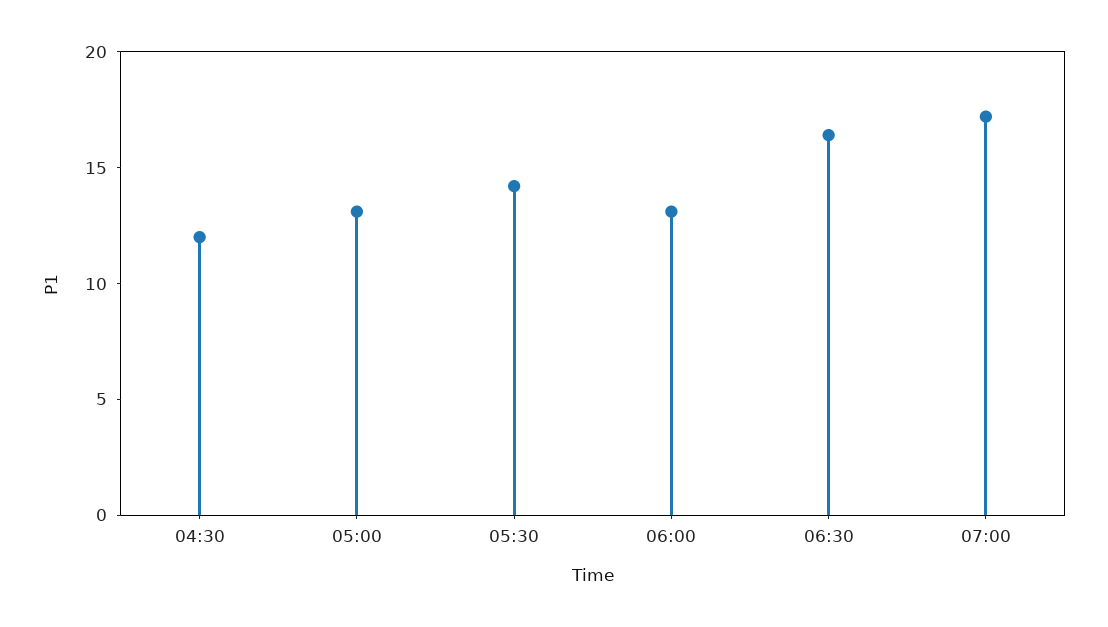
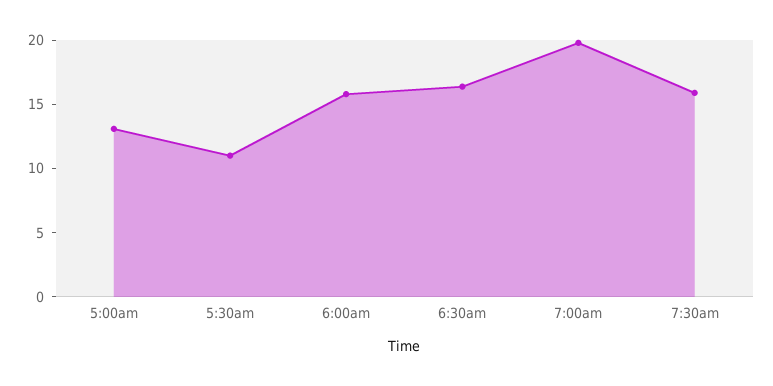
04:30: 12 -> none
05:30: 14 -> 11
06:00: 13 -> 16
07:00: 17 -> 20
7:30am: none -> 16

